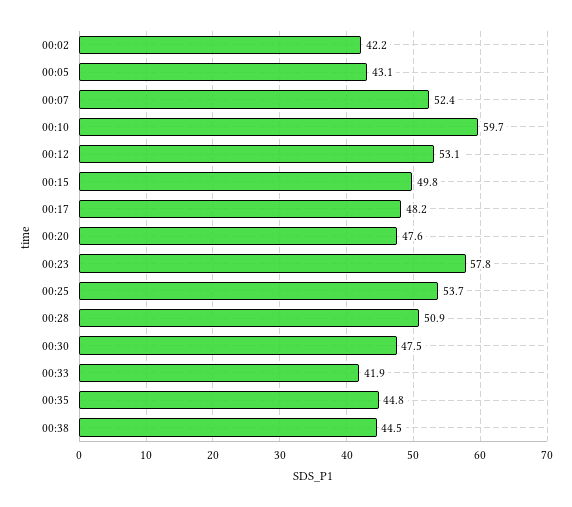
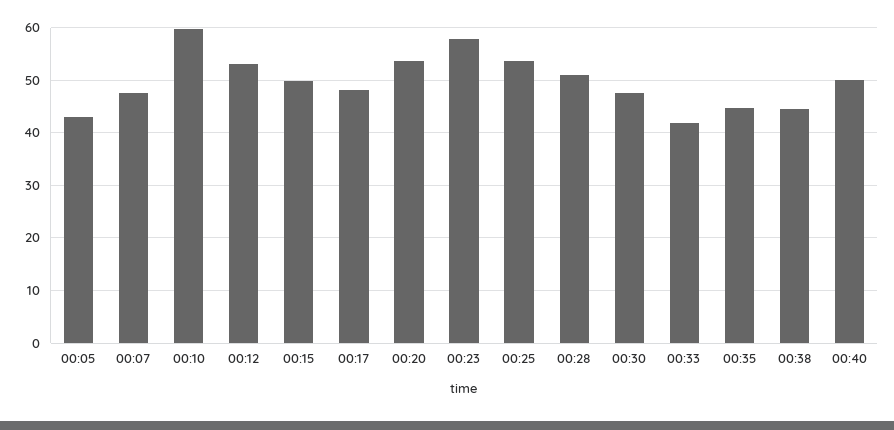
00:02: 42.2 -> none
00:07: 52.4 -> 48
00:20: 47.6 -> 54
00:40: none -> 50

